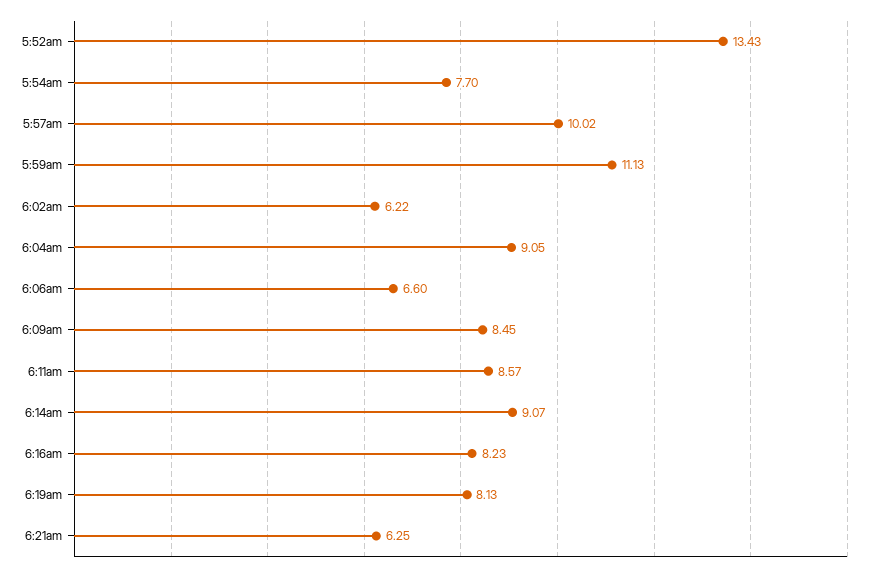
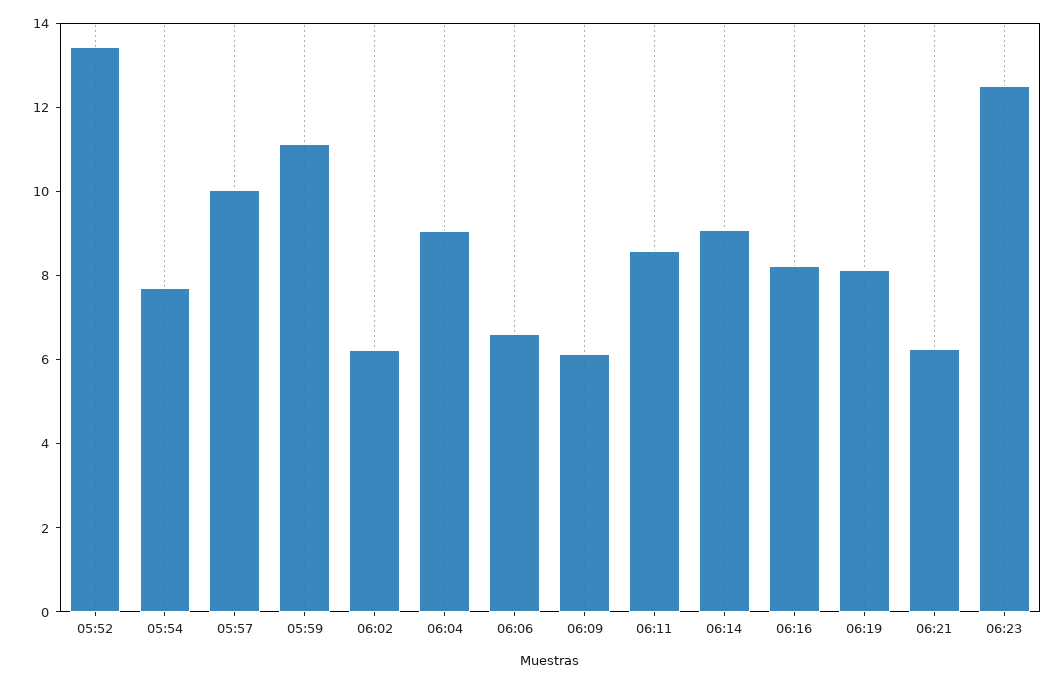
6:09am: 8.45 -> 6
06:23: none -> 12.5

